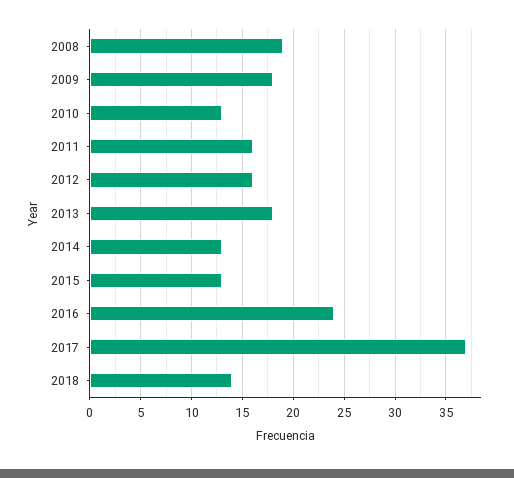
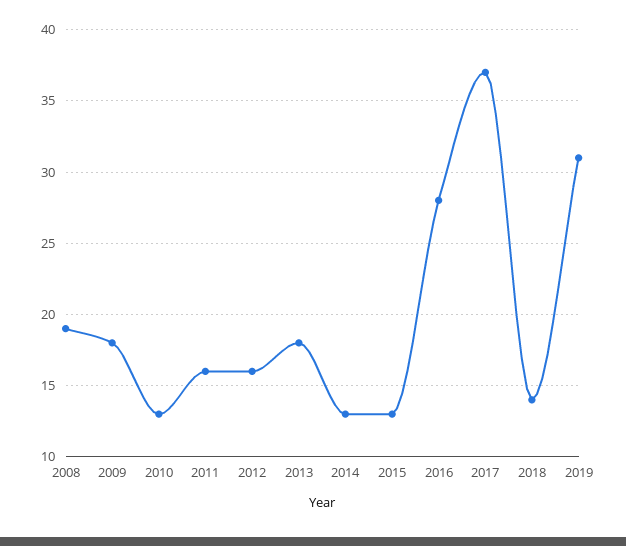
2016: 24 -> 28
2019: none -> 31

